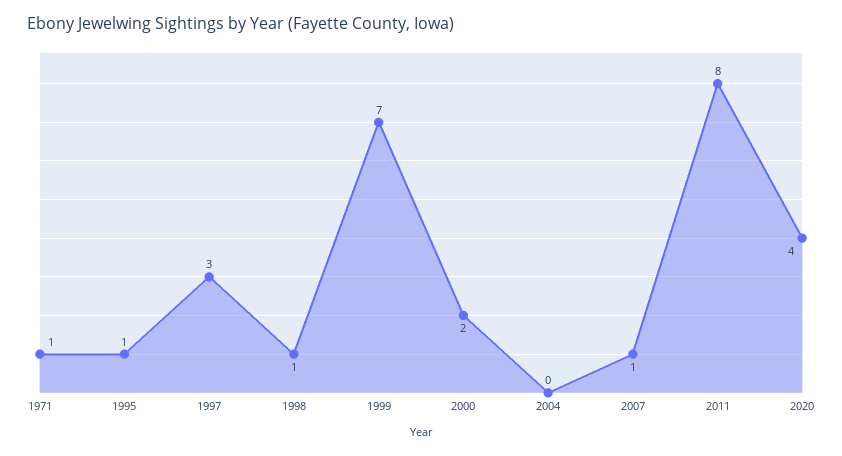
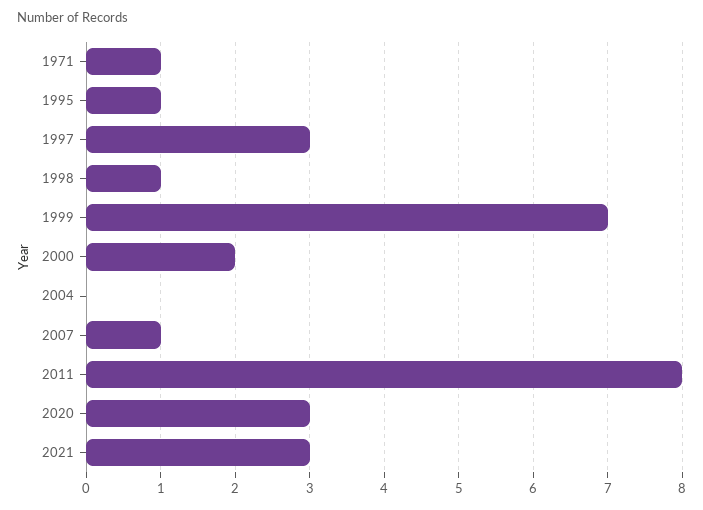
2020: 4 -> 3
2021: none -> 3

